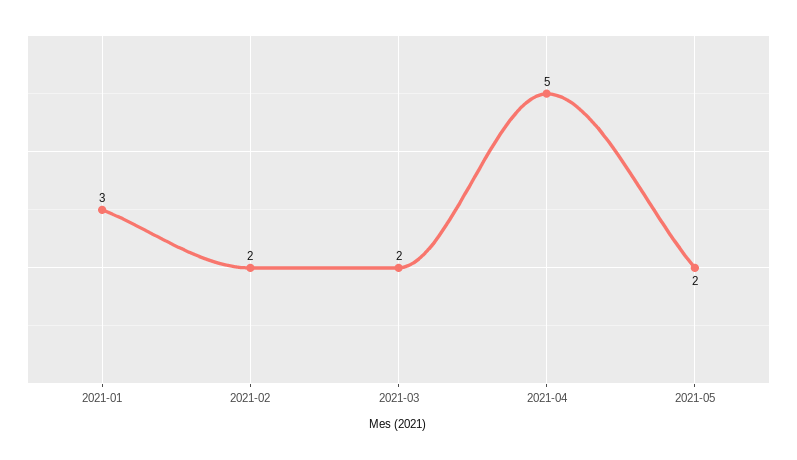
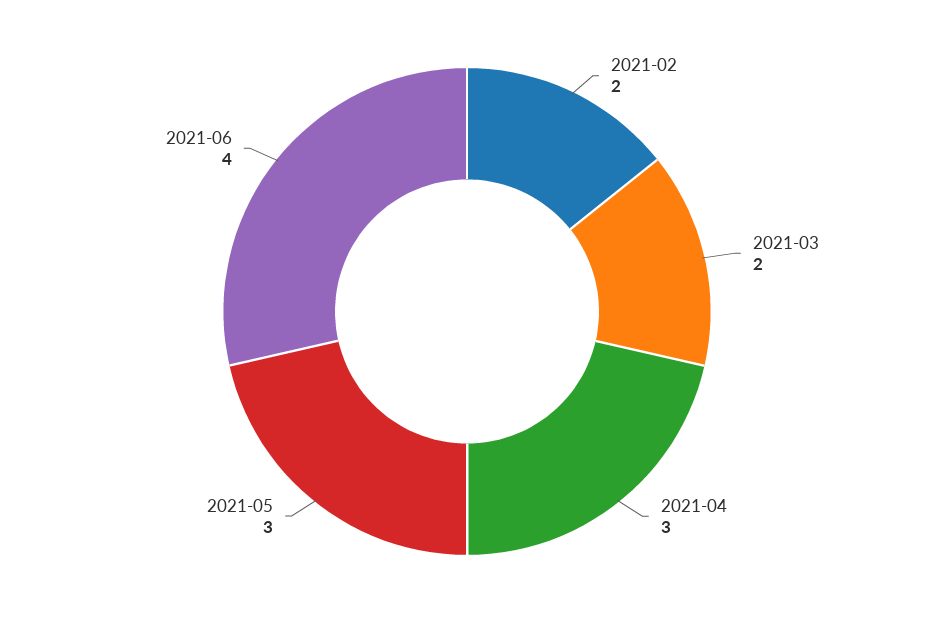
2021-01: 3 -> none
2021-04: 5 -> 3
2021-05: 2 -> 3
2021-06: none -> 4

